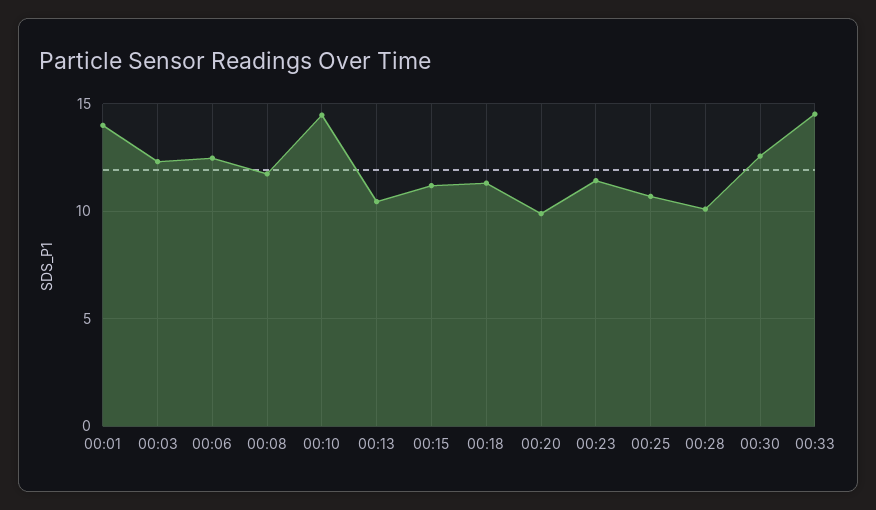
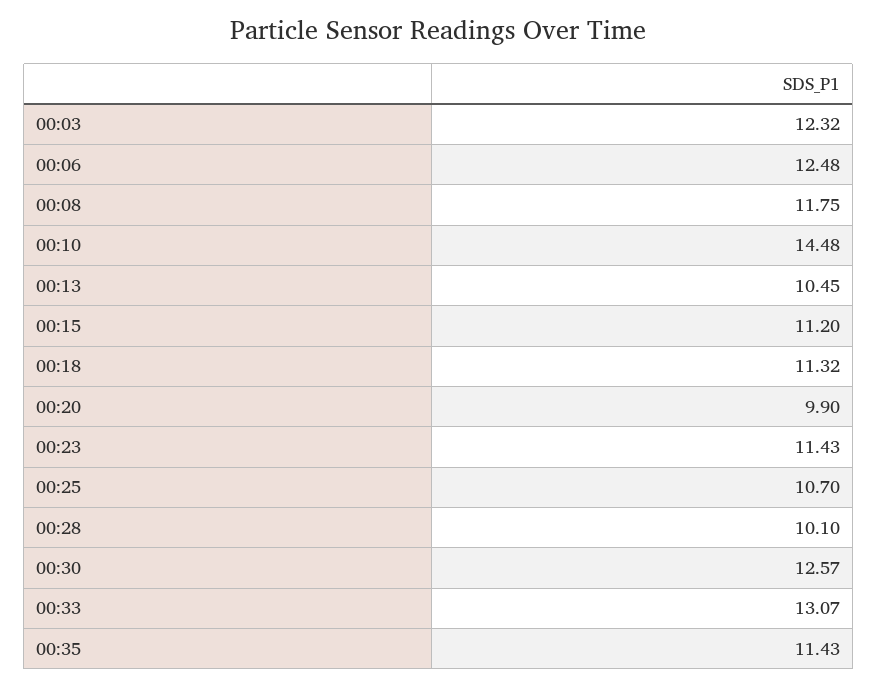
00:01: 14 -> none
00:33: 14.5 -> 13.07
00:35: none -> 11.43

